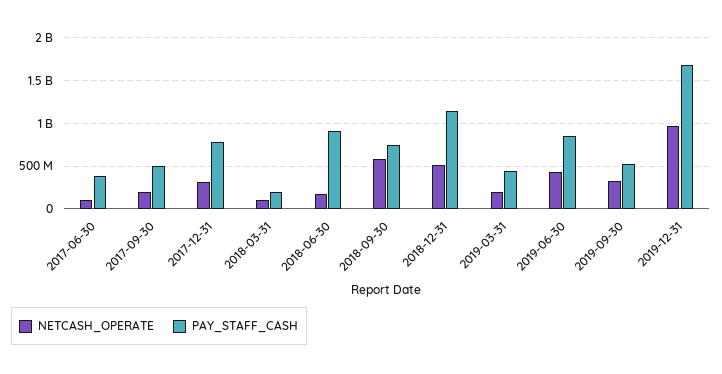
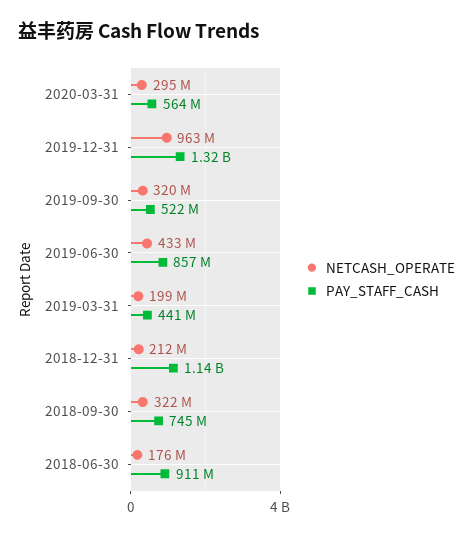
NETCASH_OPERATE, 2017-06-30: 100000000 -> none
PAY_STAFF_CASH, 2017-06-30: 400000000 -> none
NETCASH_OPERATE, 2017-09-30: 200000000 -> none
PAY_STAFF_CASH, 2017-09-30: 500000000 -> none
NETCASH_OPERATE, 2017-12-31: 300000000 -> none
PAY_STAFF_CASH, 2017-12-31: 800000000 -> none
NETCASH_OPERATE, 2018-03-31: 100000000 -> none
PAY_STAFF_CASH, 2018-03-31: 200000000 -> none
NETCASH_OPERATE, 2018-09-30: 600000000 -> 322000000
NETCASH_OPERATE, 2018-12-31: 500000000 -> 212000000
PAY_STAFF_CASH, 2019-12-31: 1700000000 -> 1320000000
NETCASH_OPERATE, 2020-03-31: none -> 295000000
PAY_STAFF_CASH, 2020-03-31: none -> 564000000

